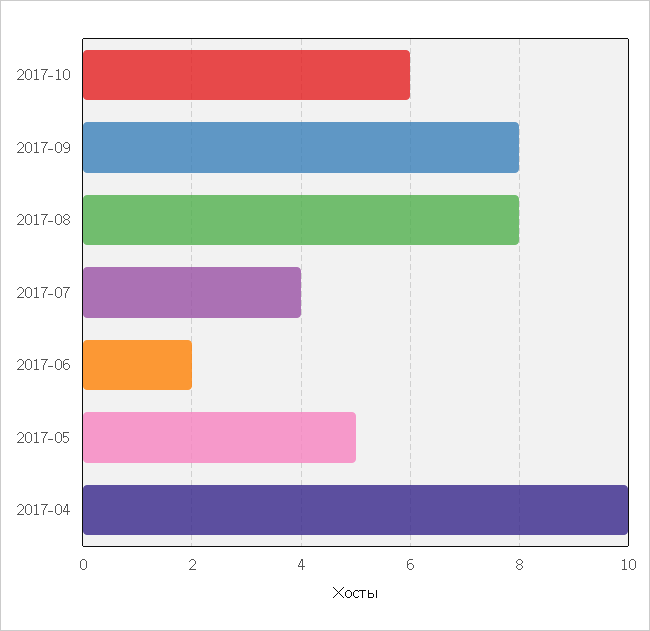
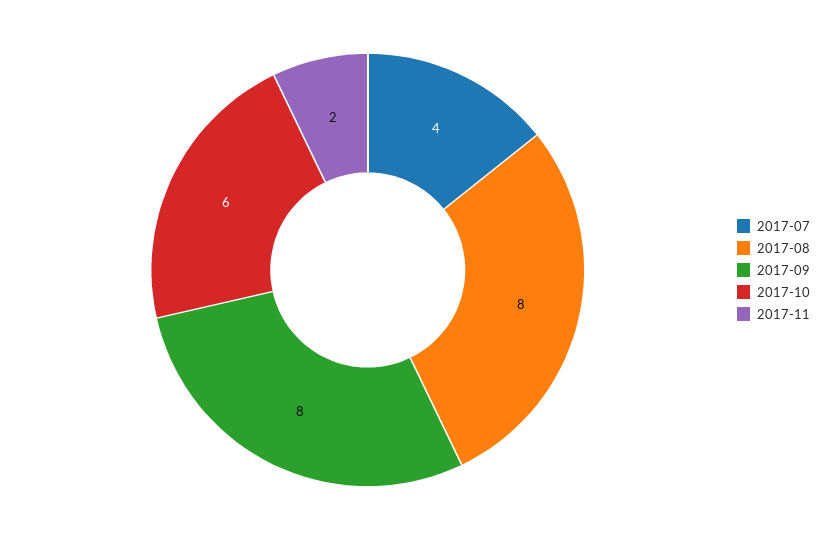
2017-06: 2 -> none
2017-05: 5 -> none
2017-04: 10 -> none
2017-11: none -> 2

